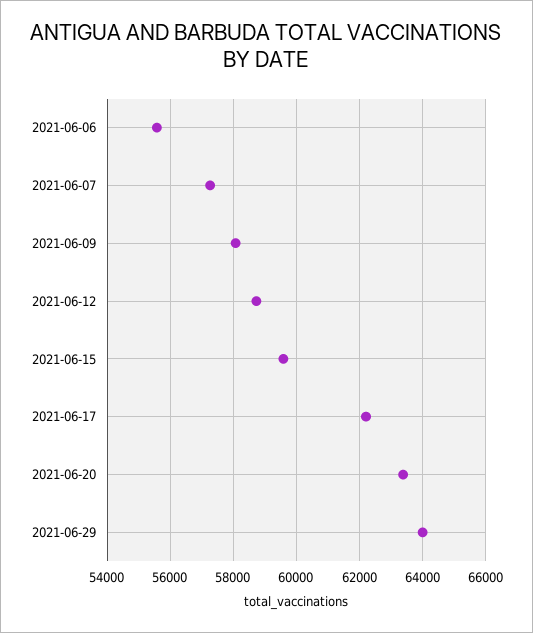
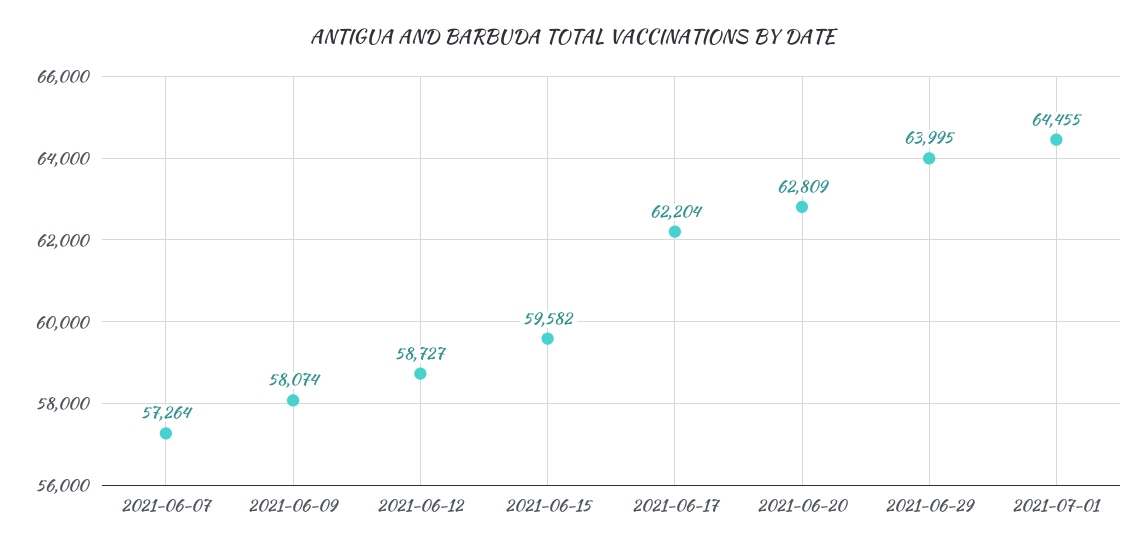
2021-06-06: 55600 -> none
2021-06-20: 63400 -> 62809
2021-07-01: none -> 64455

